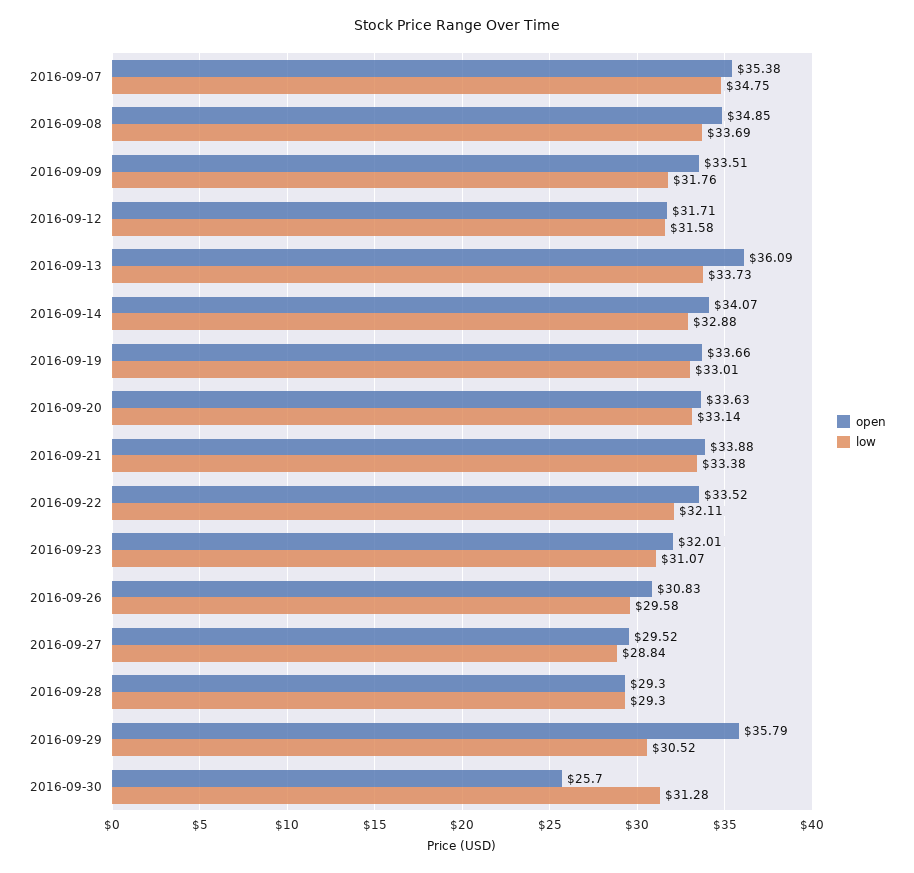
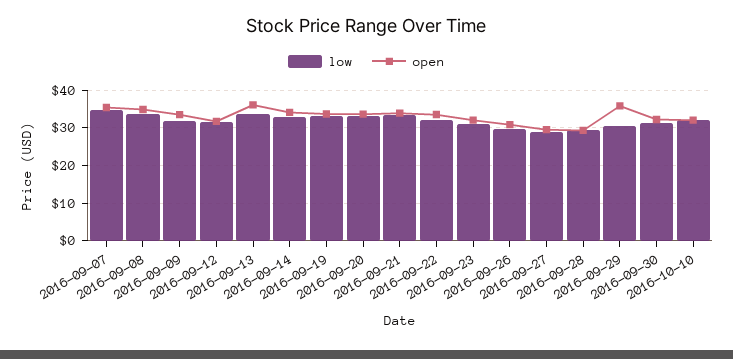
open, 2016-09-30: 25.7 -> 32
low, 2016-10-10: none -> 32
open, 2016-10-10: none -> 32

